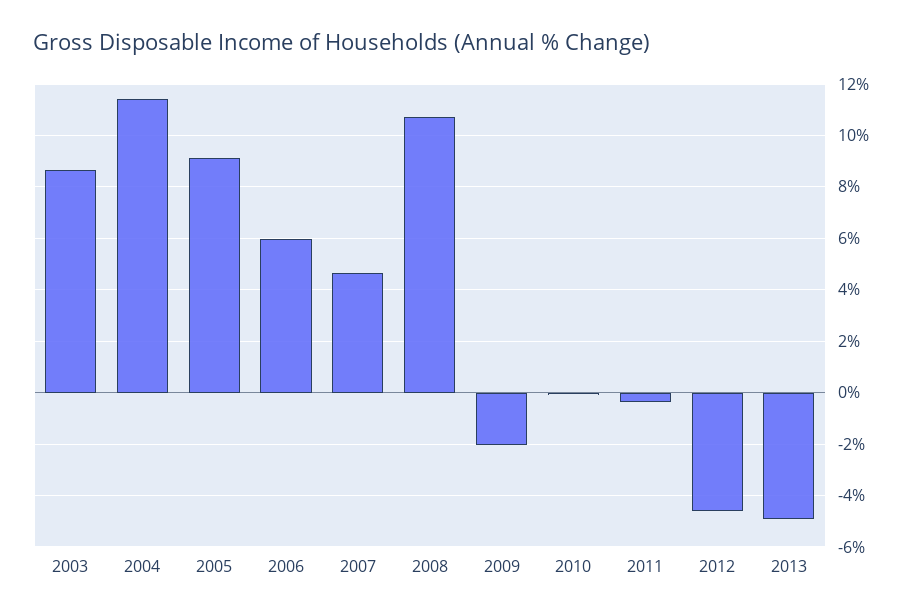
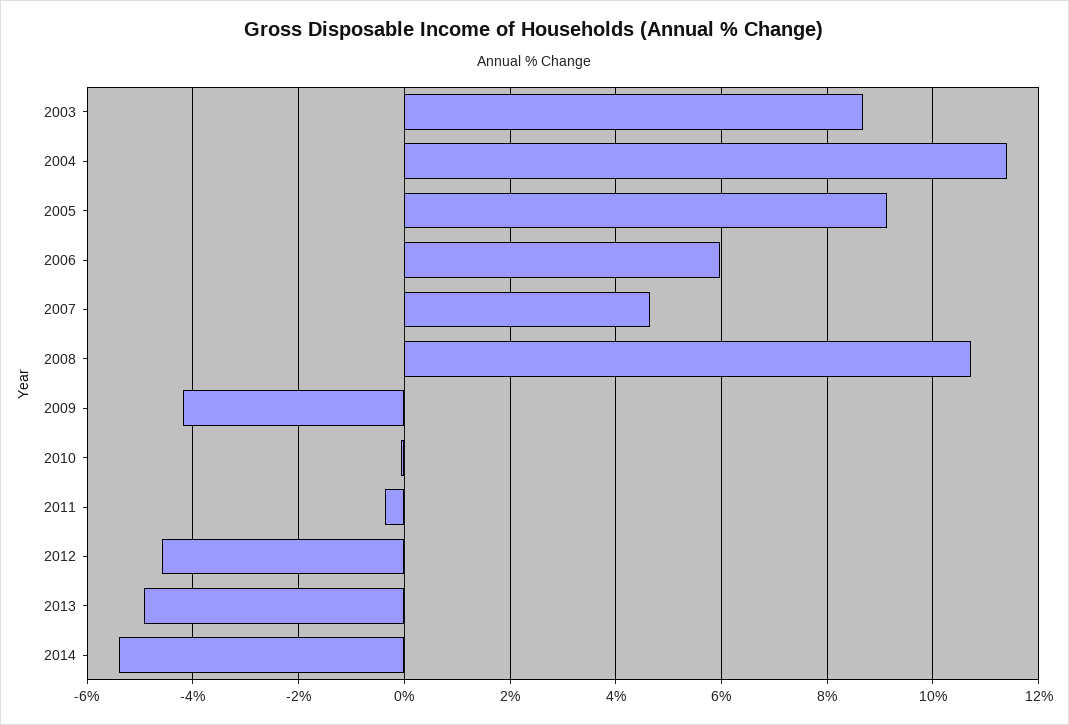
2009: -2 -> -4.2
2014: none -> -5.4

